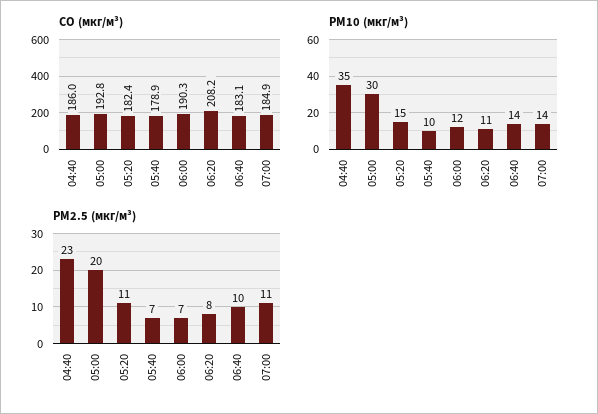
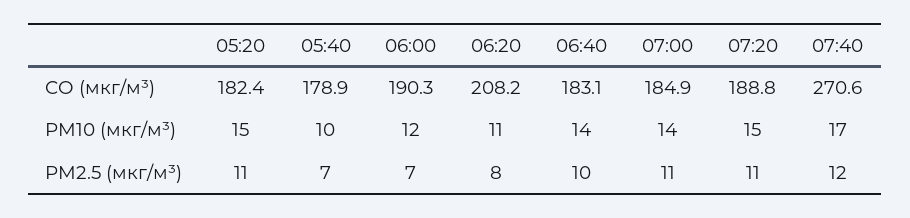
CO (мкг/м³), 04:40: 186 -> none
CO (мкг/м³), 05:00: 192.8 -> none
PM10 (мкг/м³), 04:40: 35 -> none
PM10 (мкг/м³), 05:00: 30 -> none
PM2.5 (мкг/м³), 04:40: 23 -> none
PM2.5 (мкг/м³), 05:00: 20 -> none
CO (мкг/м³), 07:20: none -> 188.8
CO (мкг/м³), 07:40: none -> 270.6
PM10 (мкг/м³), 07:20: none -> 15
PM10 (мкг/м³), 07:40: none -> 17
PM2.5 (мкг/м³), 07:20: none -> 11
PM2.5 (мкг/м³), 07:40: none -> 12

